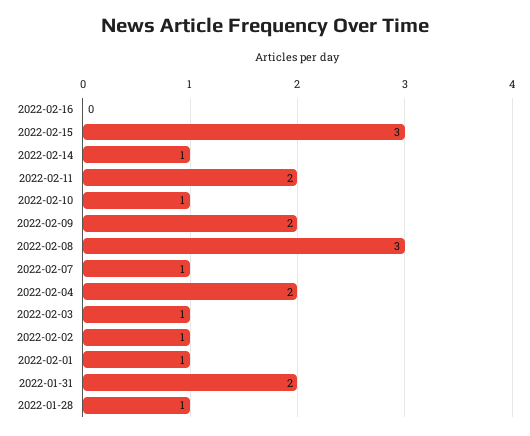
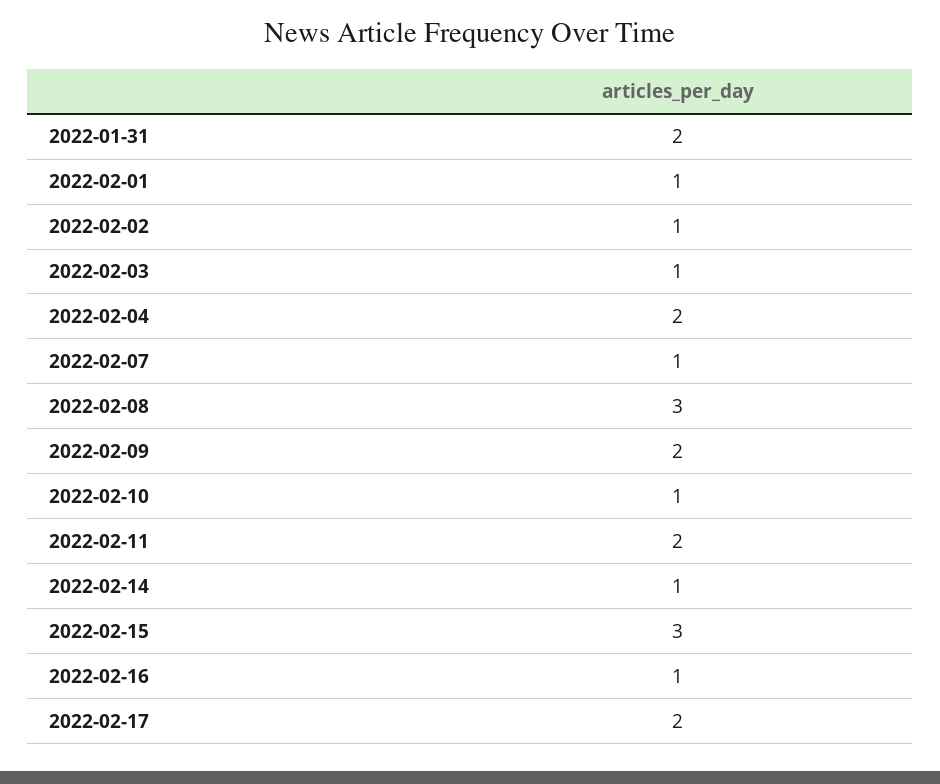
2022-02-16: 0 -> 1
2022-01-28: 1 -> none
2022-02-17: none -> 2

